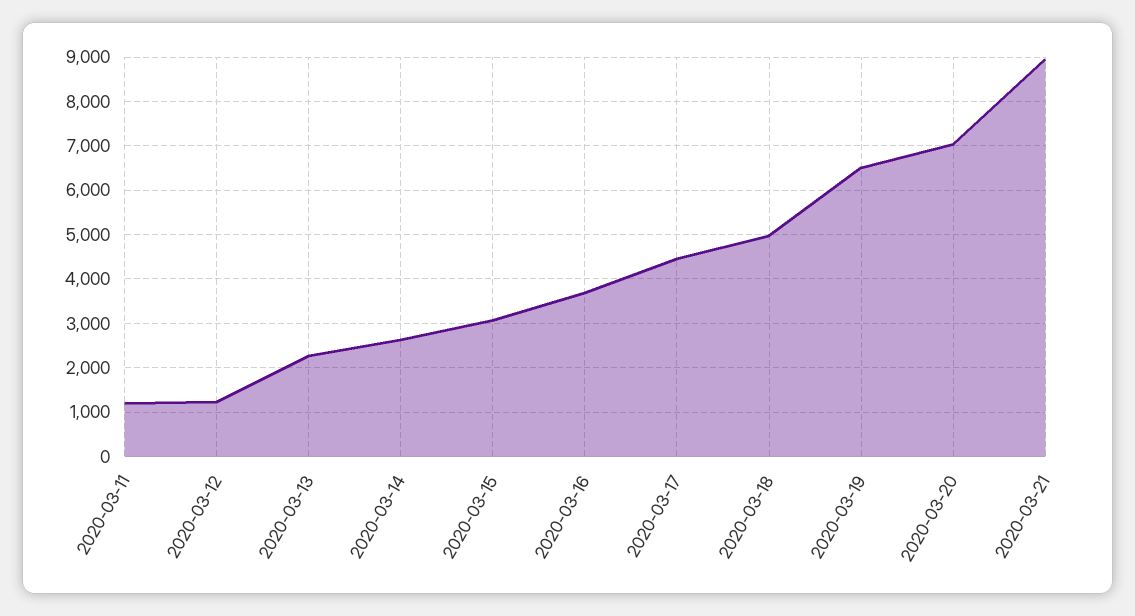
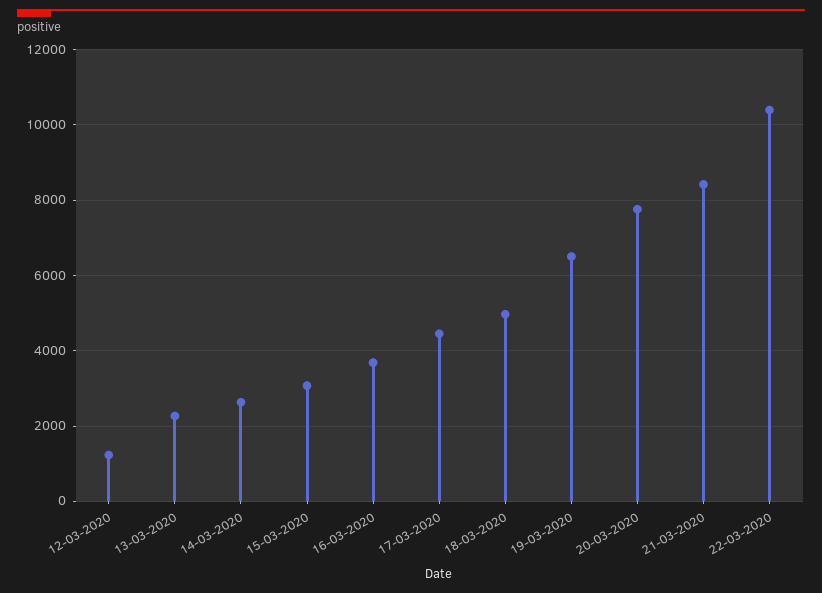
2020-03-11: 1200 -> none
2020-03-20: 7000 -> 7800
2020-03-21: 9000 -> 8400
22-03-2020: none -> 10400

